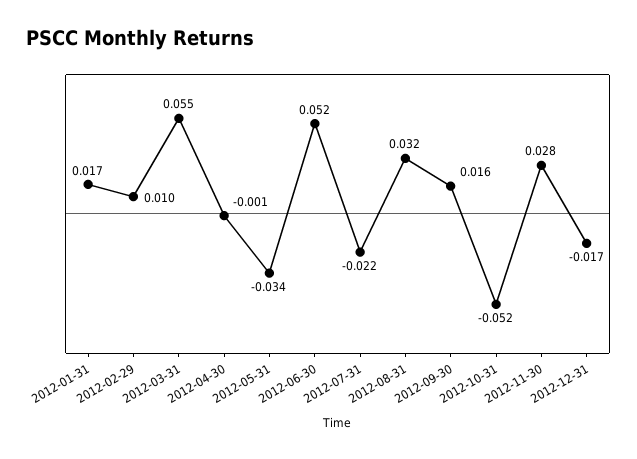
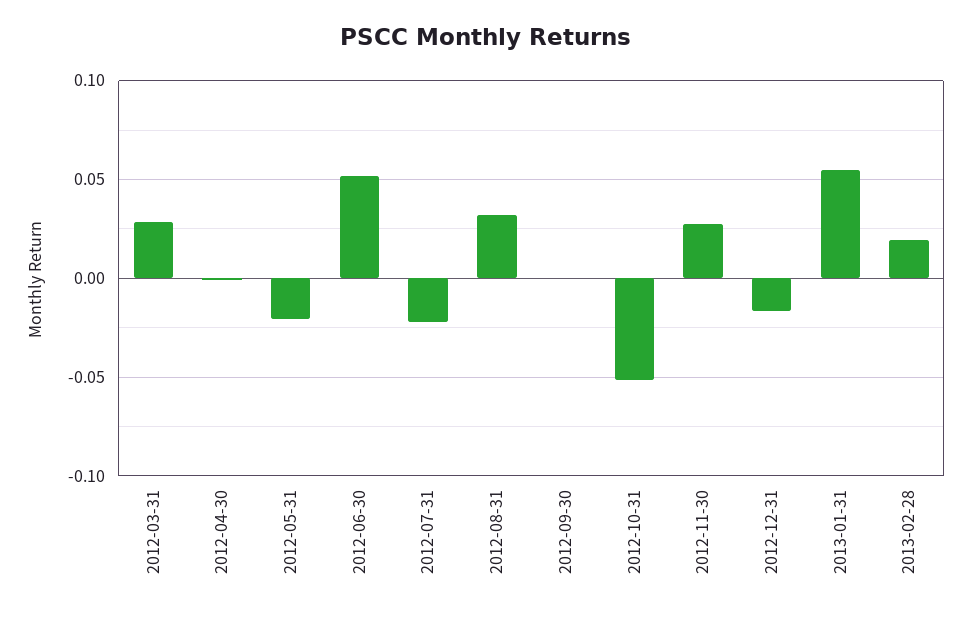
2012-01-31: 0.017 -> none
2012-02-29: 0.01 -> none
2012-03-31: 0.055 -> 0.03
2012-05-31: -0.034 -> -0.02
2012-09-30: 0.016 -> 0
2013-01-31: none -> 0.055
2013-02-28: none -> 0.02

